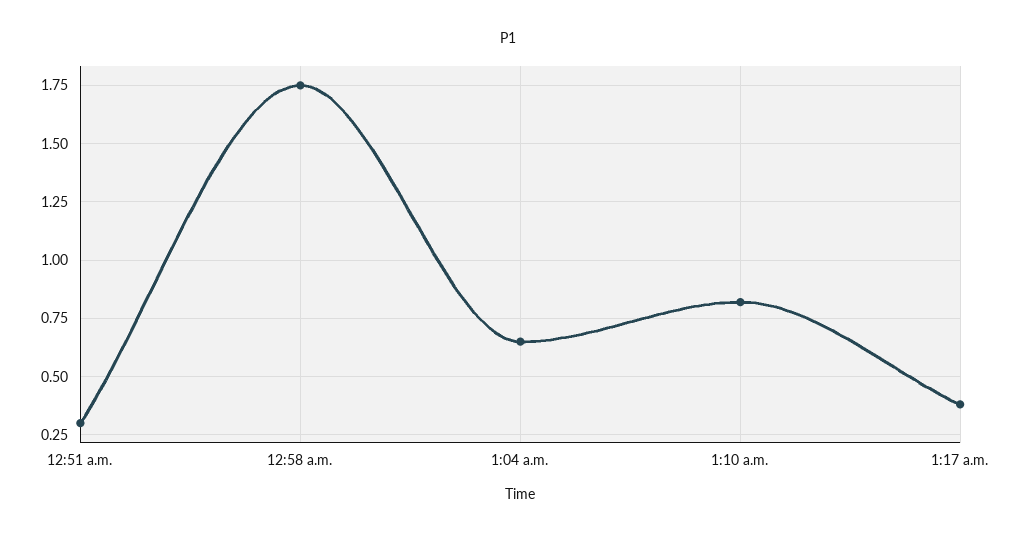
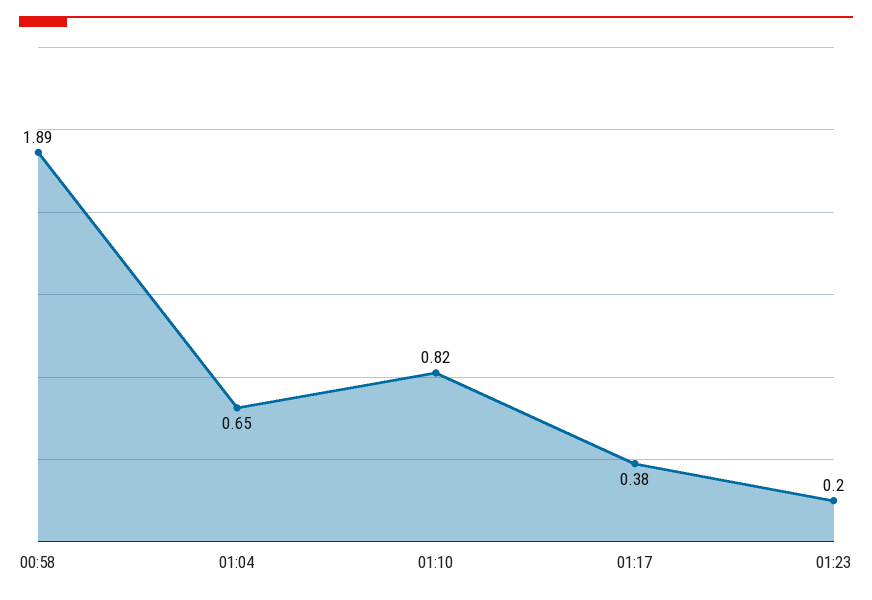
12:51 a.m.: 0.3 -> none
12:58 a.m.: 1.75 -> 1.89
01:23: none -> 0.2

